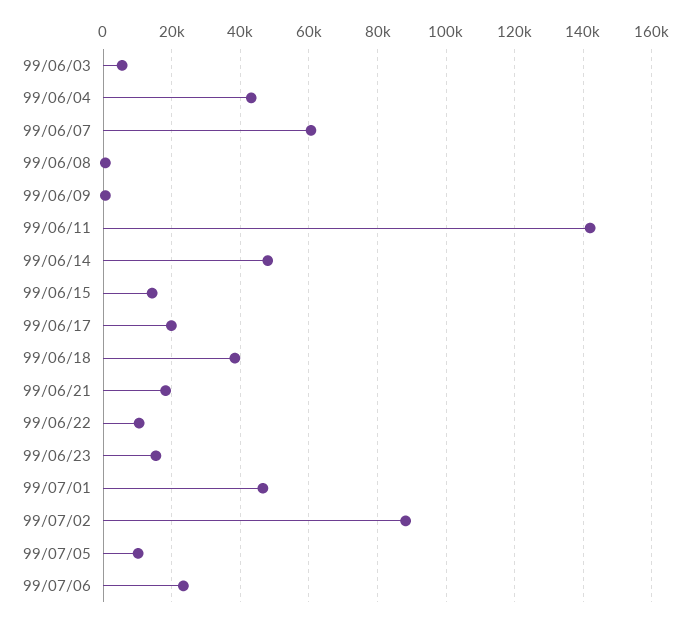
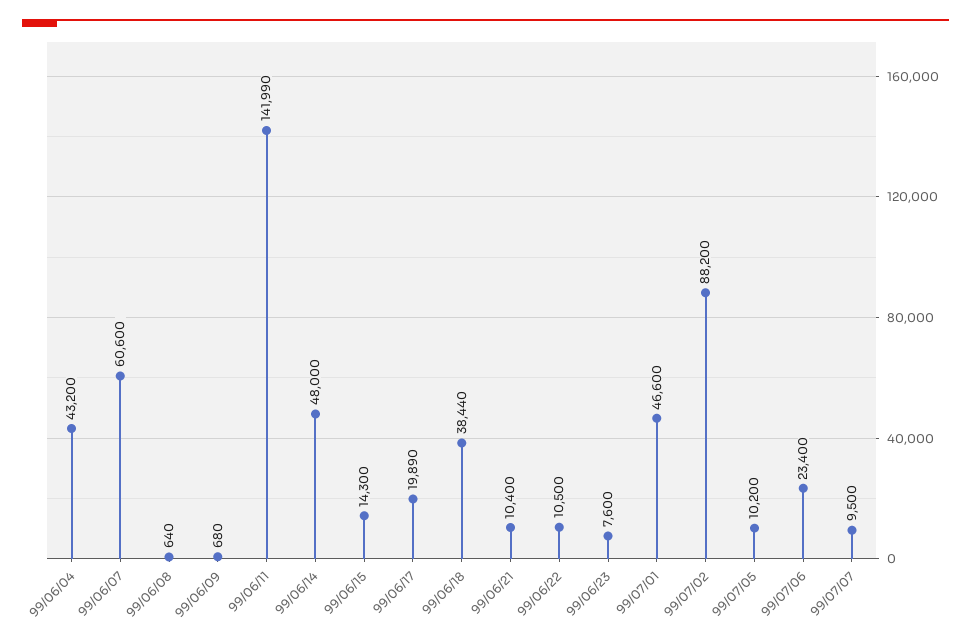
99/06/03: 6000 -> none
99/06/21: 18000 -> 10400
99/06/23: 16000 -> 7600
99/07/07: none -> 9500

